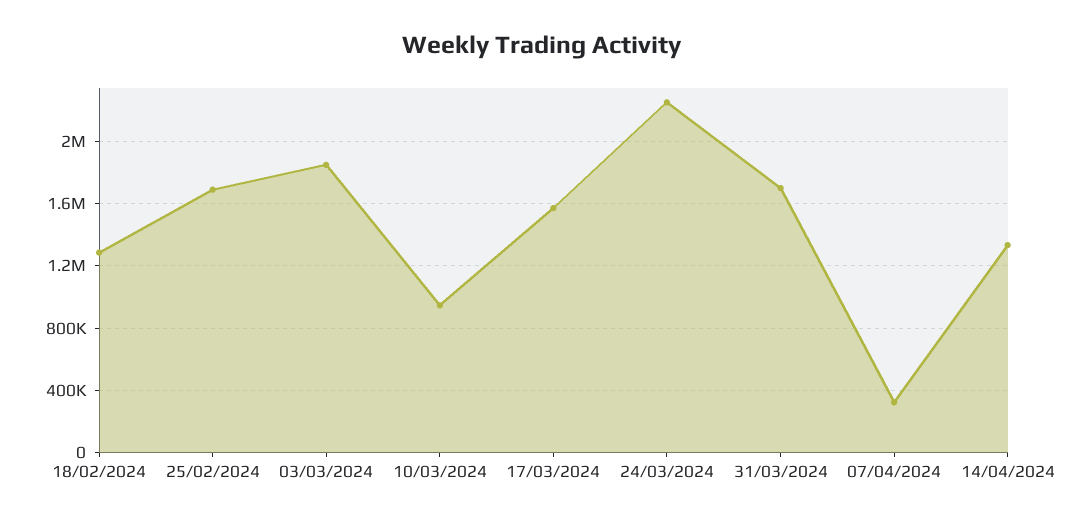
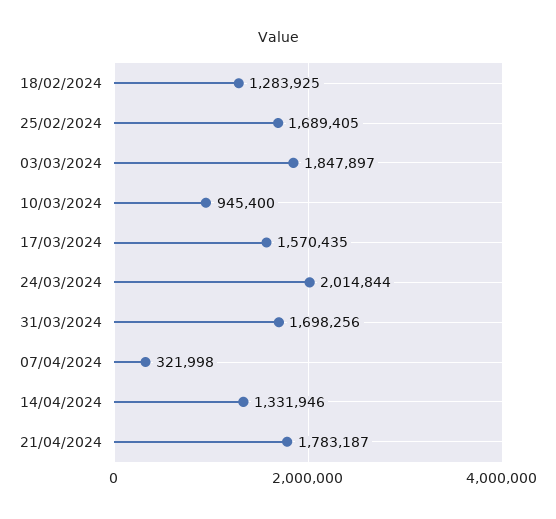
24/03/2024: 2250000 -> 2014844
21/04/2024: none -> 1783187

